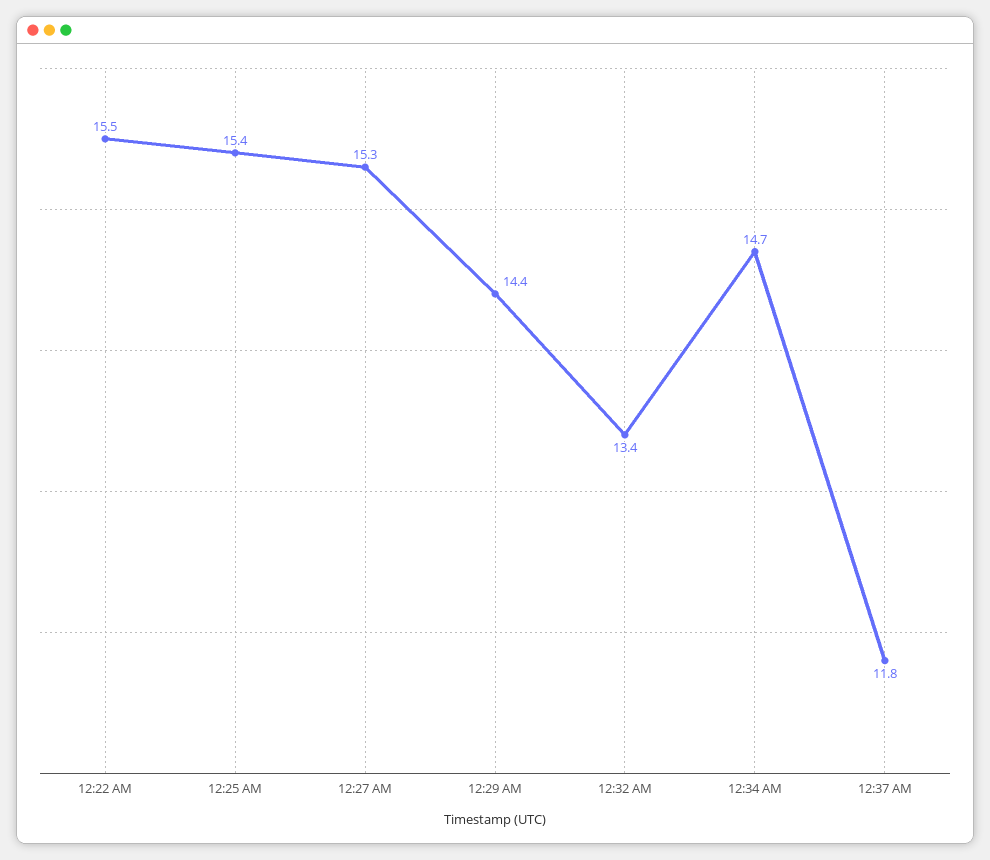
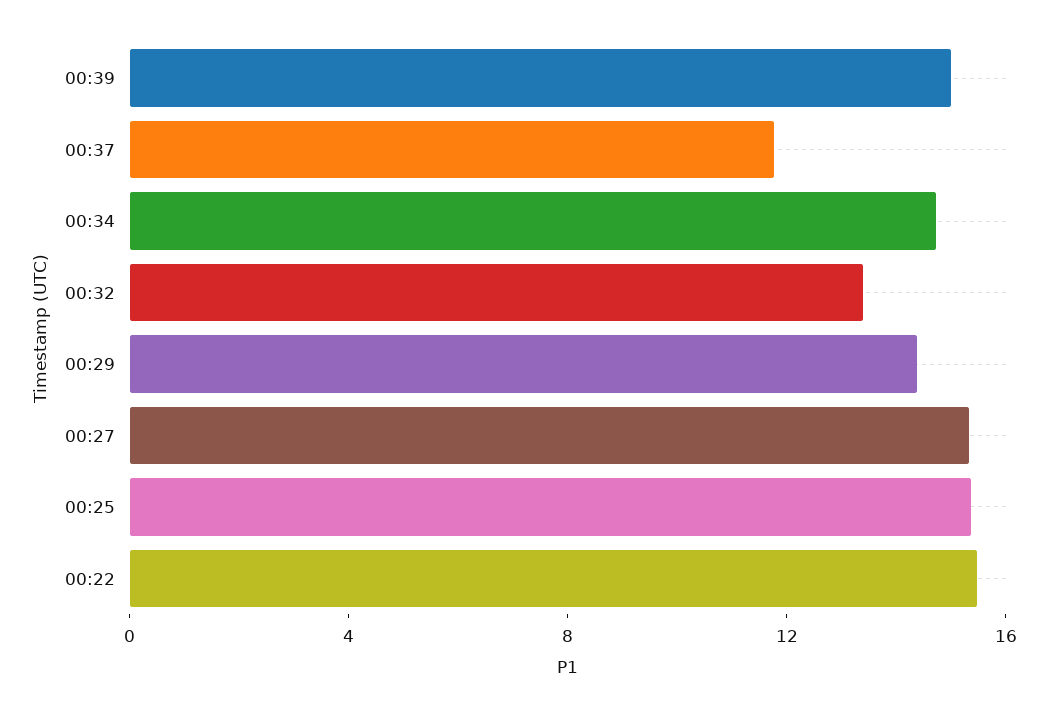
00:39: none -> 15

